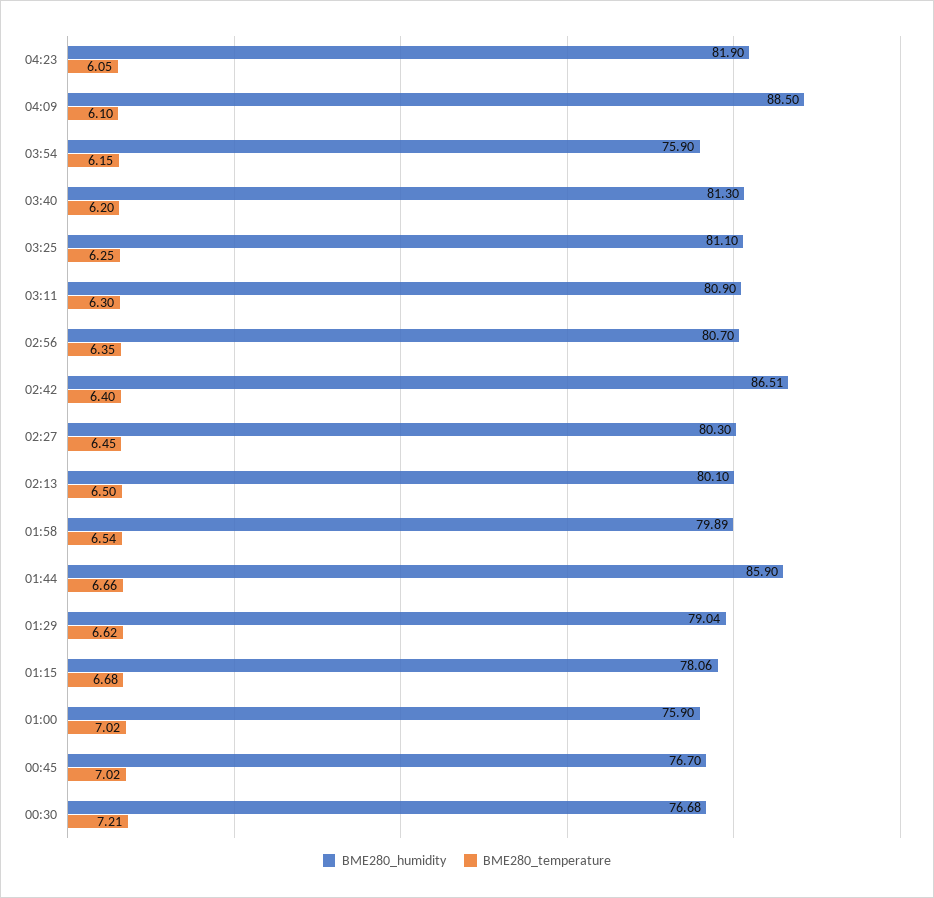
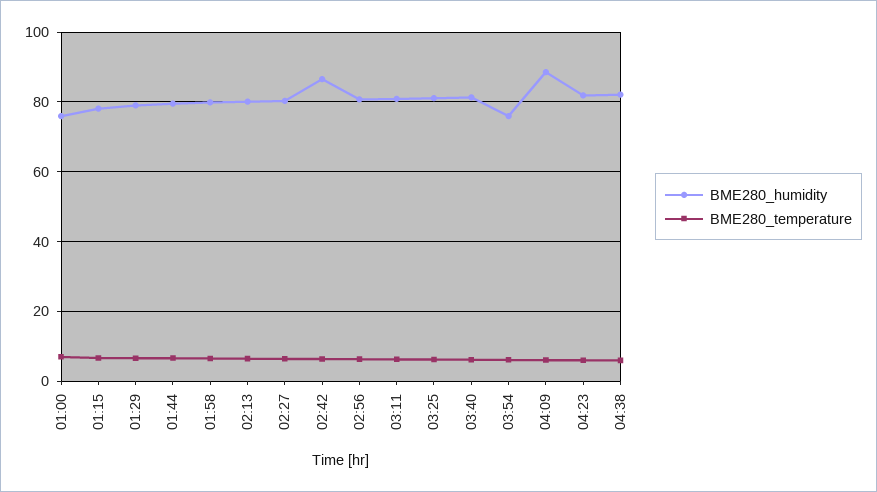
BME280_humidity, 01:44: 85.9 -> 80
BME280_humidity, 00:45: 76.7 -> none
BME280_temperature, 00:45: 7.02 -> none
BME280_humidity, 00:30: 76.68 -> none
BME280_temperature, 00:30: 7.21 -> none
BME280_humidity, 04:38: none -> 82
BME280_temperature, 04:38: none -> 6

